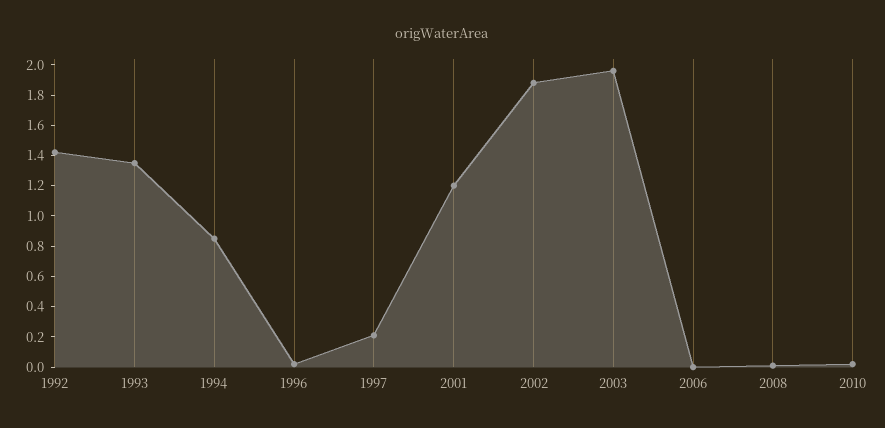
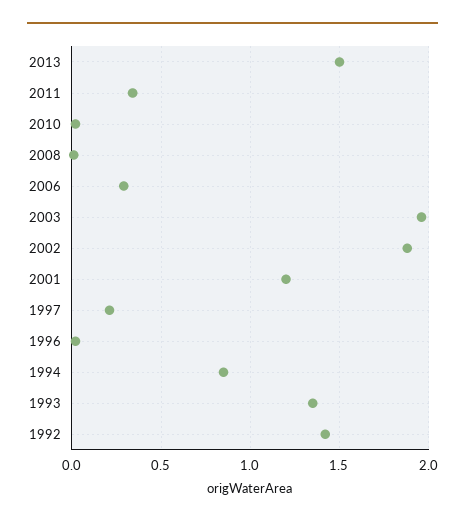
2006: 0 -> 0.3
2013: none -> 1.5
2011: none -> 0.35

